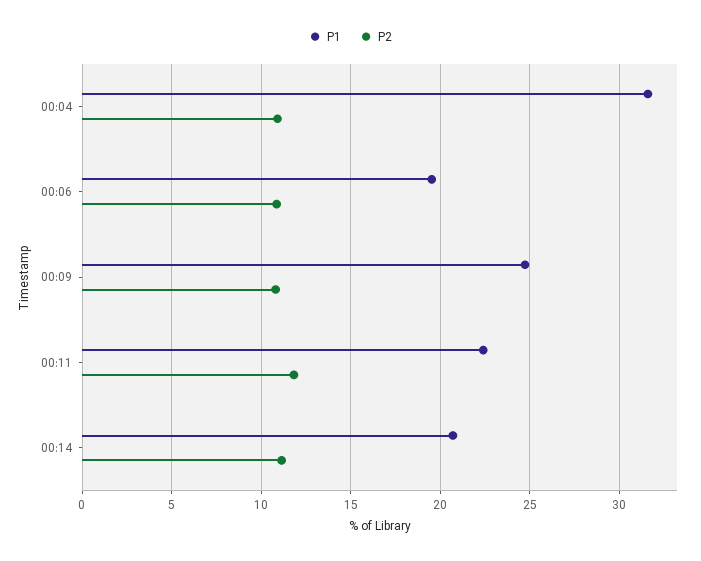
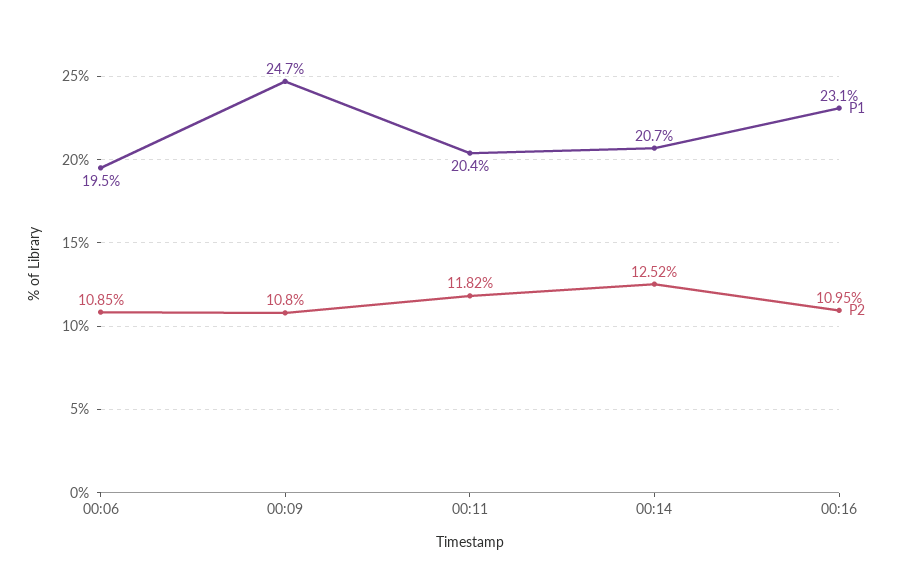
P1, 00:04: 31.5 -> none
P2, 00:04: 11 -> none
P1, 00:11: 22.5 -> 20.4
P2, 00:14: 11 -> 12.52
P1, 00:16: none -> 23.1
P2, 00:16: none -> 10.95

